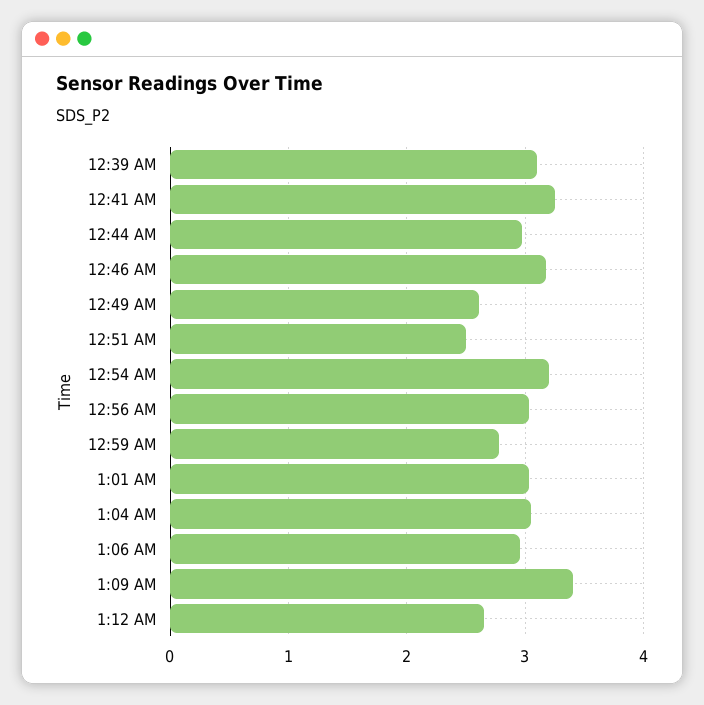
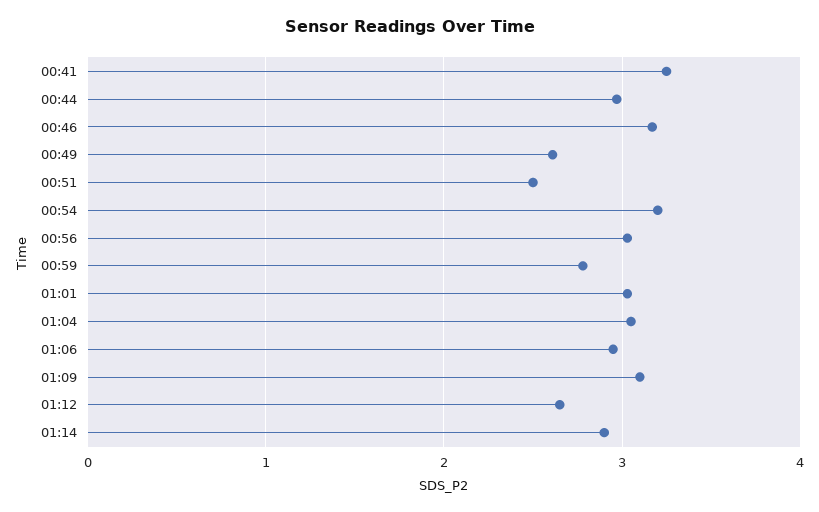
12:39 AM: 3.1 -> none
1:09 AM: 3.4 -> 3.1
01:14: none -> 2.9

